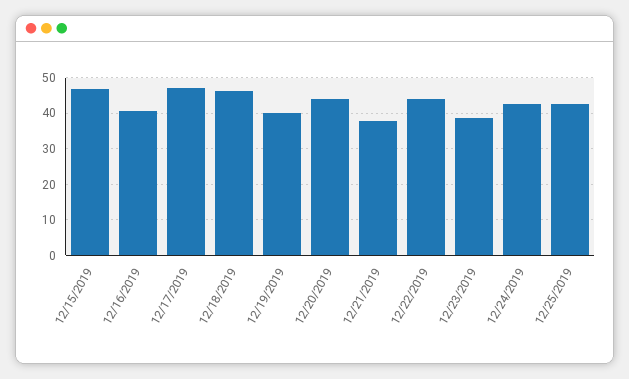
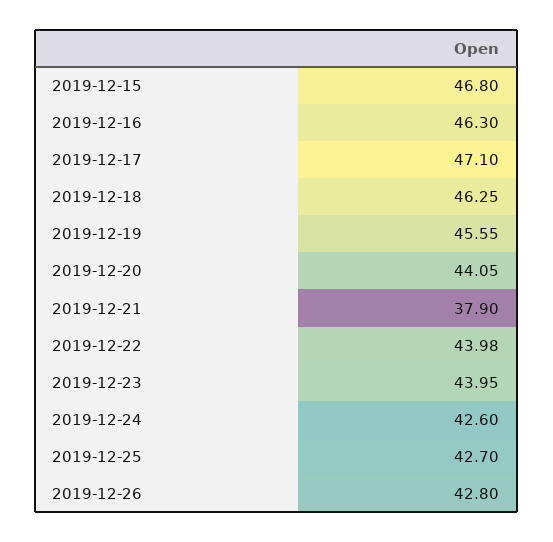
12/16/2019: 40 -> 46.3
12/19/2019: 40 -> 45.55
12/23/2019: 38 -> 43.95
2019-12-26: none -> 42.8

